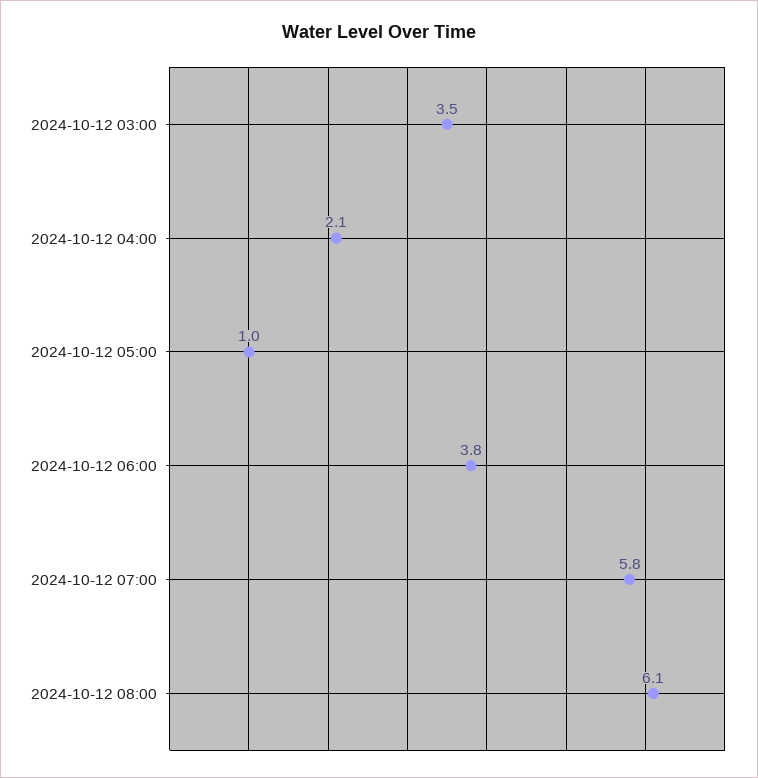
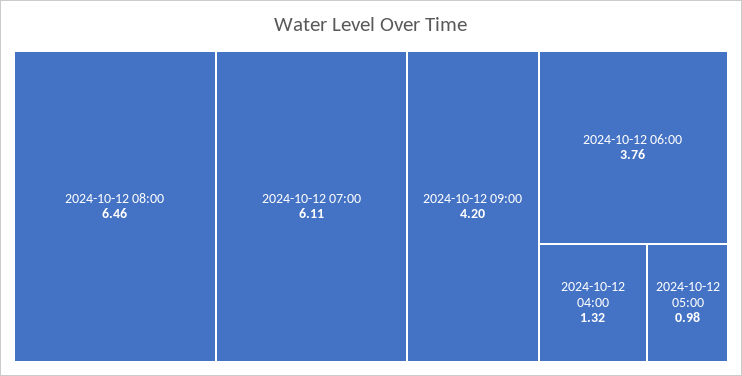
2024-10-12 03:00: 3.5 -> none
2024-10-12 04:00: 2.1 -> 1.32
2024-10-12 07:00: 5.8 -> 6.11
2024-10-12 08:00: 6.1 -> 6.46
2024-10-12 09:00: none -> 4.2

